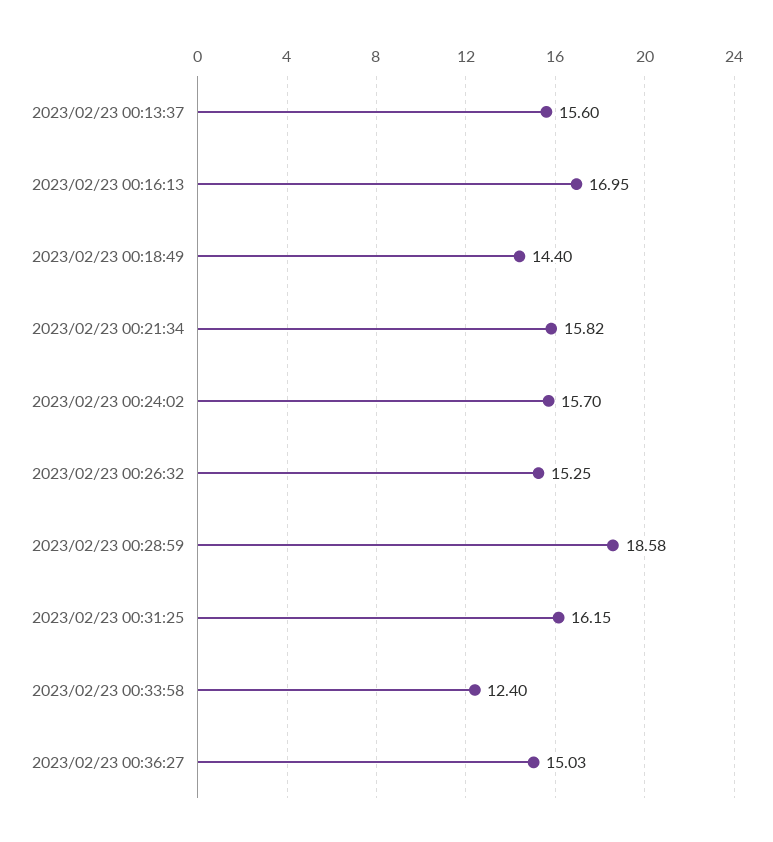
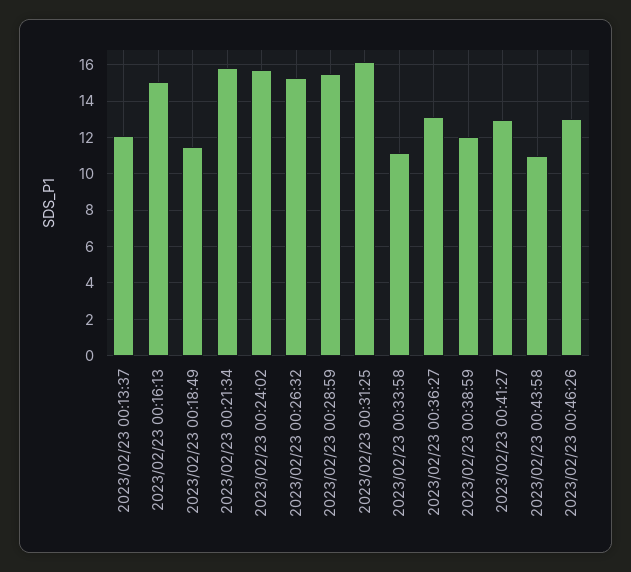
2023/02/23 00:13:37: 15.6 -> 12
2023/02/23 00:16:13: 16.95 -> 15
2023/02/23 00:18:49: 14.4 -> 11.5
2023/02/23 00:28:59: 18.58 -> 15.5
2023/02/23 00:33:58: 12.4 -> 11
2023/02/23 00:36:27: 15.03 -> 13
2023/02/23 00:38:59: none -> 12
2023/02/23 00:41:27: none -> 13
2023/02/23 00:43:58: none -> 11
2023/02/23 00:46:26: none -> 13

